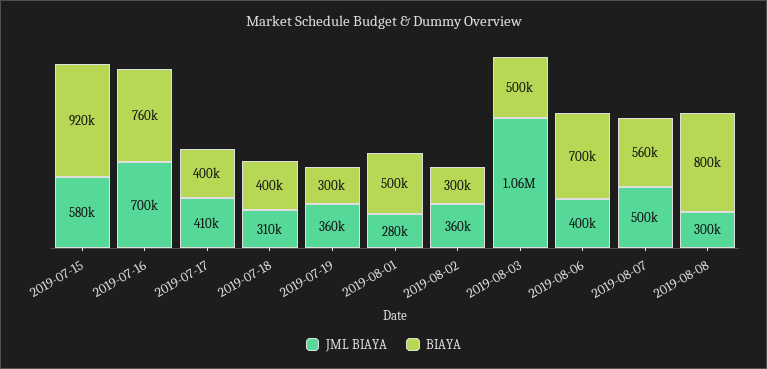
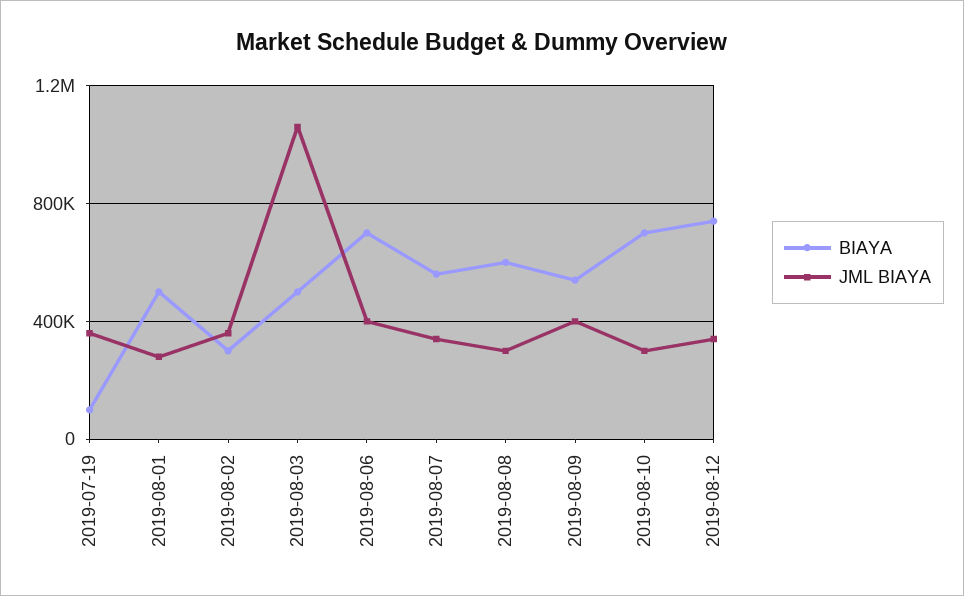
JML BIAYA, 2019-07-15: 580000 -> none
BIAYA, 2019-07-15: 920000 -> none
JML BIAYA, 2019-07-16: 700000 -> none
BIAYA, 2019-07-16: 760000 -> none
JML BIAYA, 2019-07-17: 410000 -> none
BIAYA, 2019-07-17: 400000 -> none
JML BIAYA, 2019-07-18: 310000 -> none
BIAYA, 2019-07-18: 400000 -> none
BIAYA, 2019-07-19: 300000 -> 100000
JML BIAYA, 2019-08-07: 500000 -> 350000
BIAYA, 2019-08-08: 800000 -> 600000
BIAYA, 2019-08-09: none -> 550000
JML BIAYA, 2019-08-09: none -> 400000
BIAYA, 2019-08-10: none -> 700000
JML BIAYA, 2019-08-10: none -> 300000
BIAYA, 2019-08-12: none -> 750000
JML BIAYA, 2019-08-12: none -> 350000

